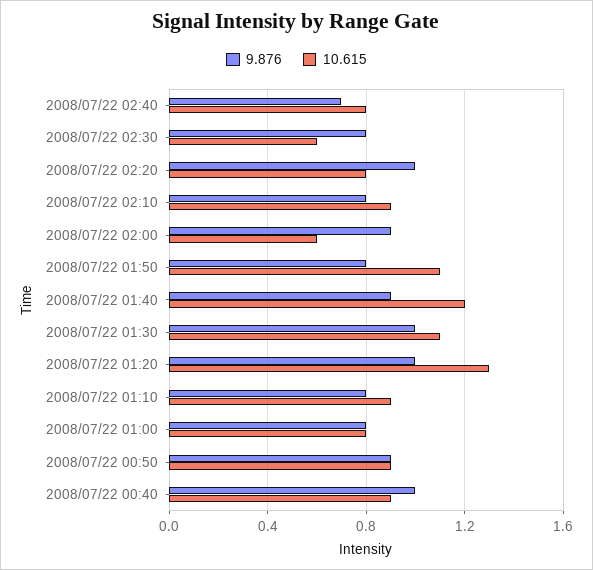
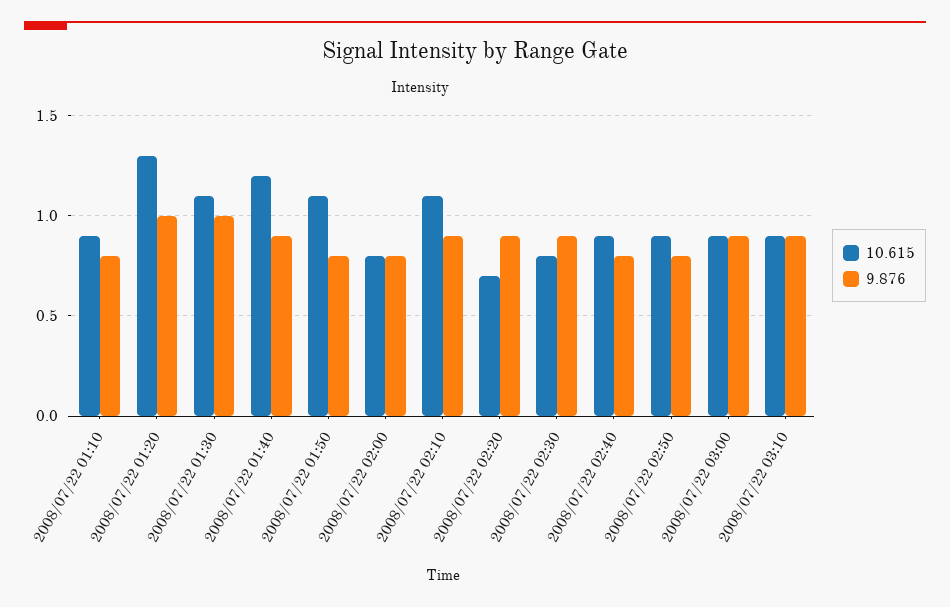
9.876, 2008/07/22 02:40: 0.7 -> 0.8
10.615, 2008/07/22 02:40: 0.8 -> 0.9
9.876, 2008/07/22 02:30: 0.8 -> 0.9
10.615, 2008/07/22 02:30: 0.6 -> 0.8
9.876, 2008/07/22 02:20: 1 -> 0.9
10.615, 2008/07/22 02:20: 0.8 -> 0.7
9.876, 2008/07/22 02:10: 0.8 -> 0.9
10.615, 2008/07/22 02:10: 0.9 -> 1.1
9.876, 2008/07/22 02:00: 0.9 -> 0.8
10.615, 2008/07/22 02:00: 0.6 -> 0.8
9.876, 2008/07/22 01:00: 0.8 -> none
10.615, 2008/07/22 01:00: 0.8 -> none
9.876, 2008/07/22 00:50: 0.9 -> none
10.615, 2008/07/22 00:50: 0.9 -> none
9.876, 2008/07/22 00:40: 1 -> none
10.615, 2008/07/22 00:40: 0.9 -> none
10.615, 2008/07/22 02:50: none -> 0.9
9.876, 2008/07/22 02:50: none -> 0.8
10.615, 2008/07/22 03:00: none -> 0.9
9.876, 2008/07/22 03:00: none -> 0.9
10.615, 2008/07/22 03:10: none -> 0.9
9.876, 2008/07/22 03:10: none -> 0.9

